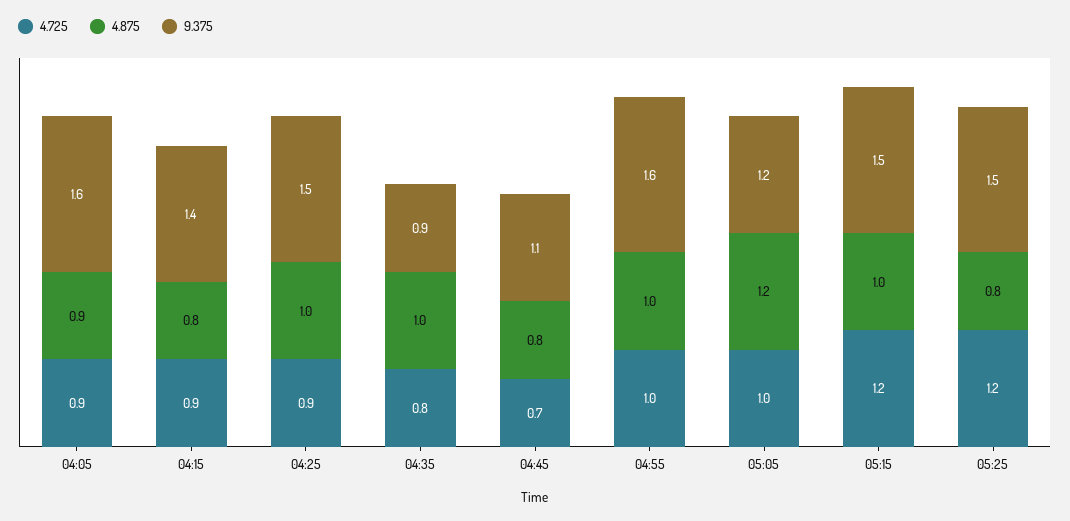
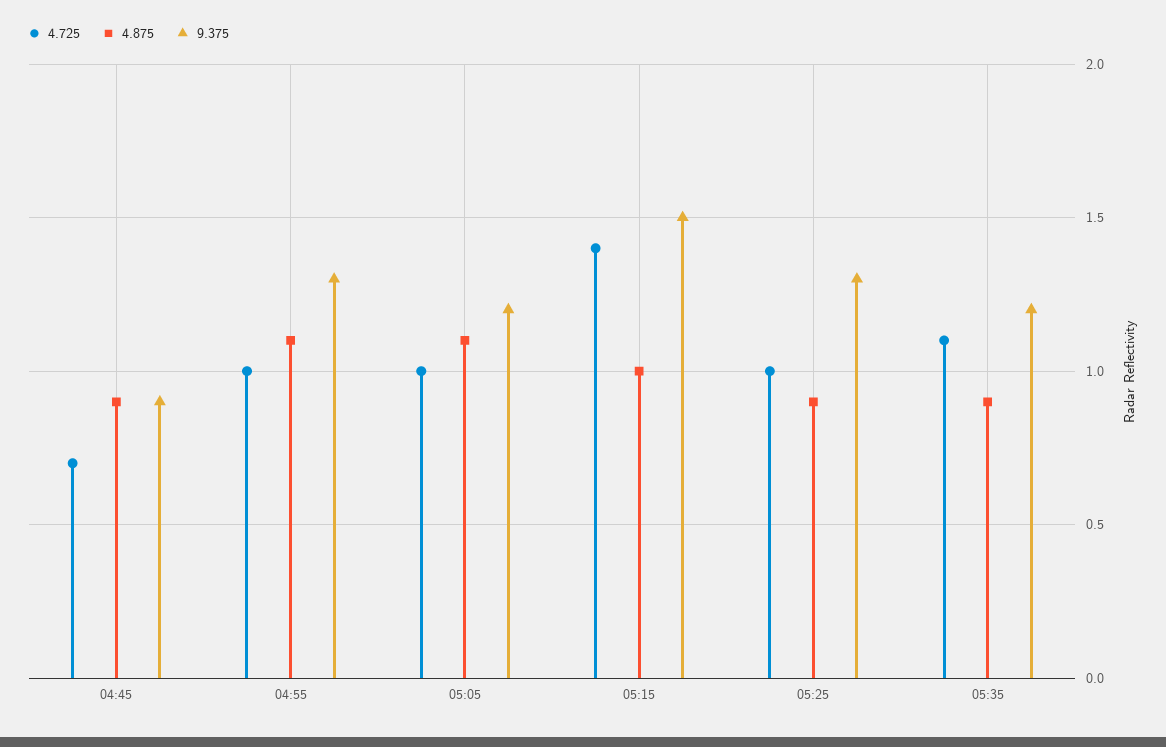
4.725, 04:05: 0.9 -> none
4.875, 04:05: 0.9 -> none
9.375, 04:05: 1.6 -> none
4.725, 04:15: 0.9 -> none
4.875, 04:15: 0.8 -> none
9.375, 04:15: 1.4 -> none
4.725, 04:25: 0.9 -> none
4.875, 04:25: 1 -> none
9.375, 04:25: 1.5 -> none
4.725, 04:35: 0.8 -> none
4.875, 04:35: 1 -> none
9.375, 04:35: 0.9 -> none
4.875, 04:45: 0.8 -> 0.9
9.375, 04:45: 1.1 -> 0.9
4.875, 04:55: 1 -> 1.1
9.375, 04:55: 1.6 -> 1.3
4.875, 05:05: 1.2 -> 1.1
4.725, 05:15: 1.2 -> 1.4
4.725, 05:25: 1.2 -> 1
4.875, 05:25: 0.8 -> 0.9
9.375, 05:25: 1.5 -> 1.3
4.725, 05:35: none -> 1.1
4.875, 05:35: none -> 0.9
9.375, 05:35: none -> 1.2

